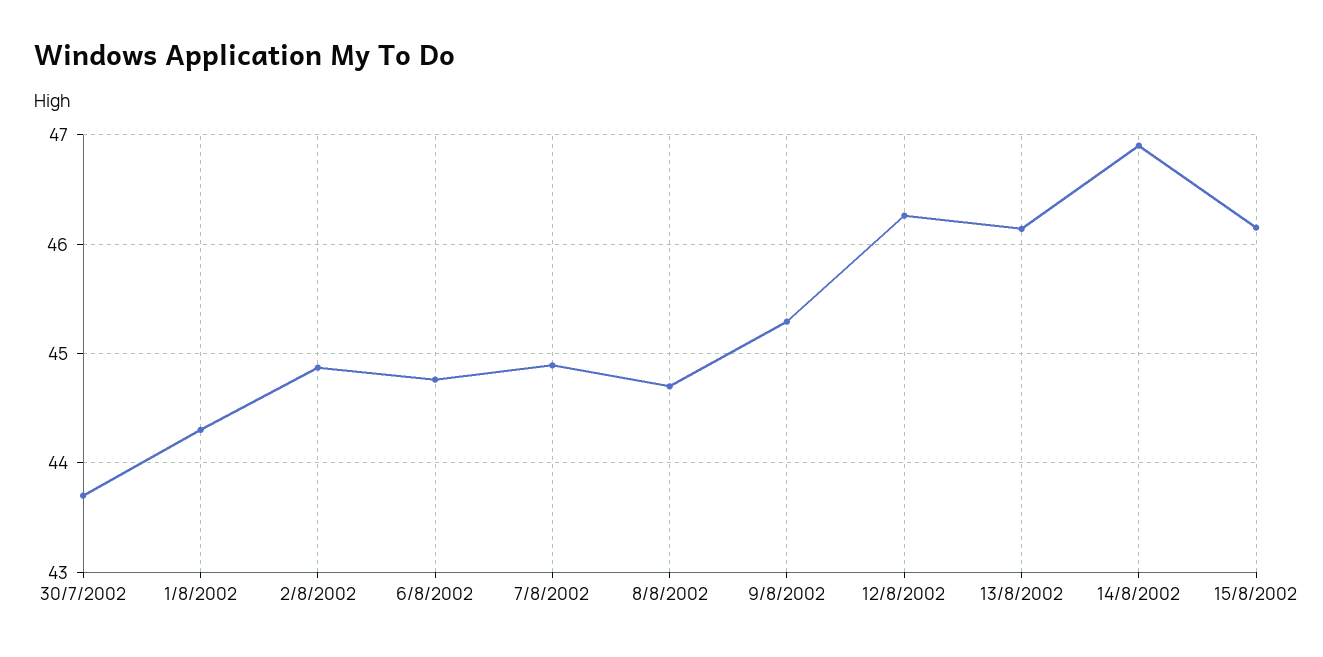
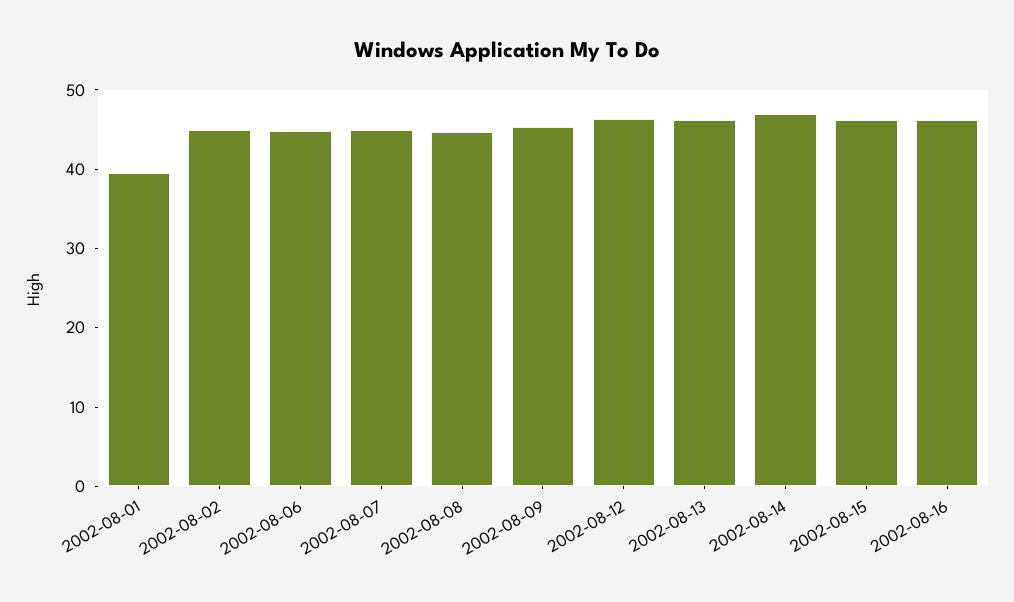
30/7/2002: 43.7 -> none
1/8/2002: 44.3 -> 40
2002-08-16: none -> 46

